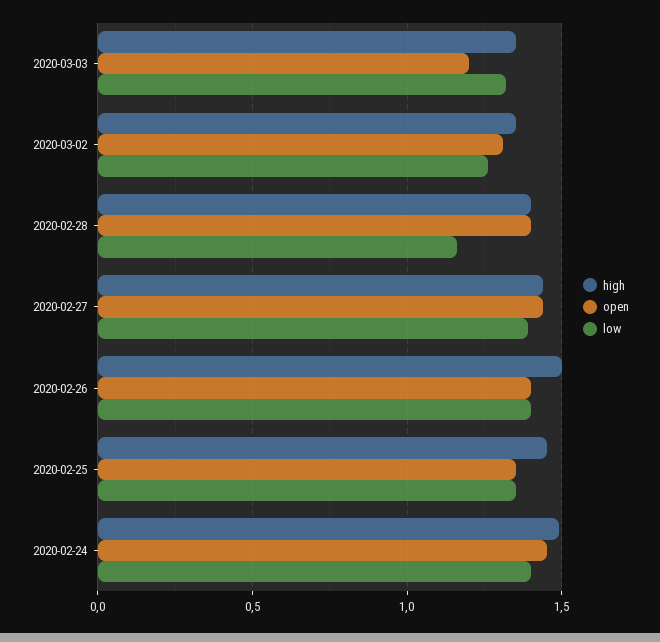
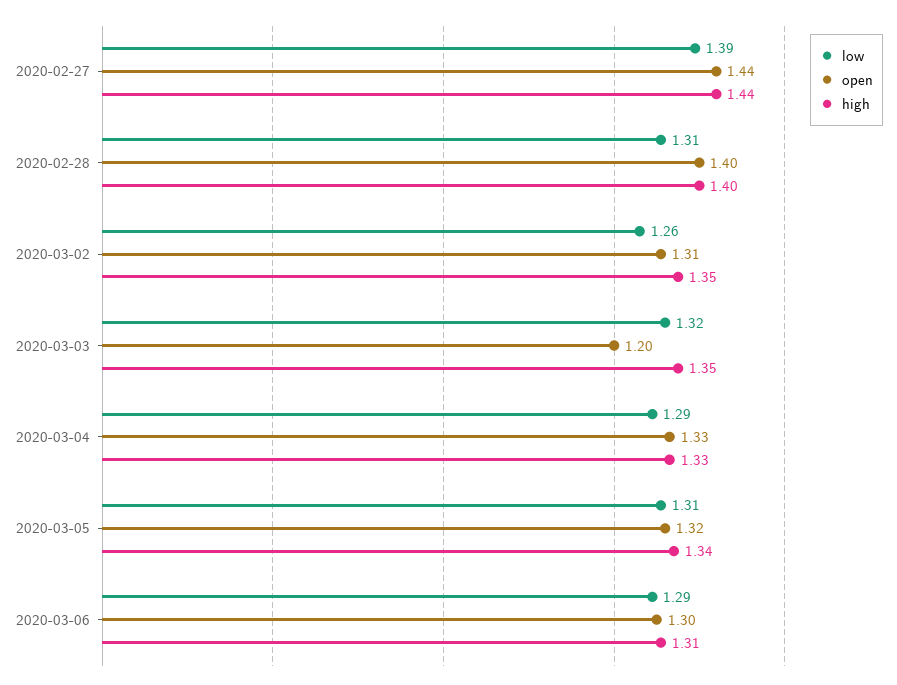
low, 2020-02-28: 1.15 -> 1.31
high, 2020-02-26: 1.5 -> none
open, 2020-02-26: 1.4 -> none
low, 2020-02-26: 1.4 -> none
high, 2020-02-25: 1.45 -> none
open, 2020-02-25: 1.35 -> none
low, 2020-02-25: 1.35 -> none
high, 2020-02-24: 1.5 -> none
open, 2020-02-24: 1.45 -> none
low, 2020-02-24: 1.4 -> none
low, 2020-03-04: none -> 1.29
open, 2020-03-04: none -> 1.33
high, 2020-03-04: none -> 1.33
low, 2020-03-05: none -> 1.31
open, 2020-03-05: none -> 1.32
high, 2020-03-05: none -> 1.34
low, 2020-03-06: none -> 1.29
open, 2020-03-06: none -> 1.3
high, 2020-03-06: none -> 1.31

